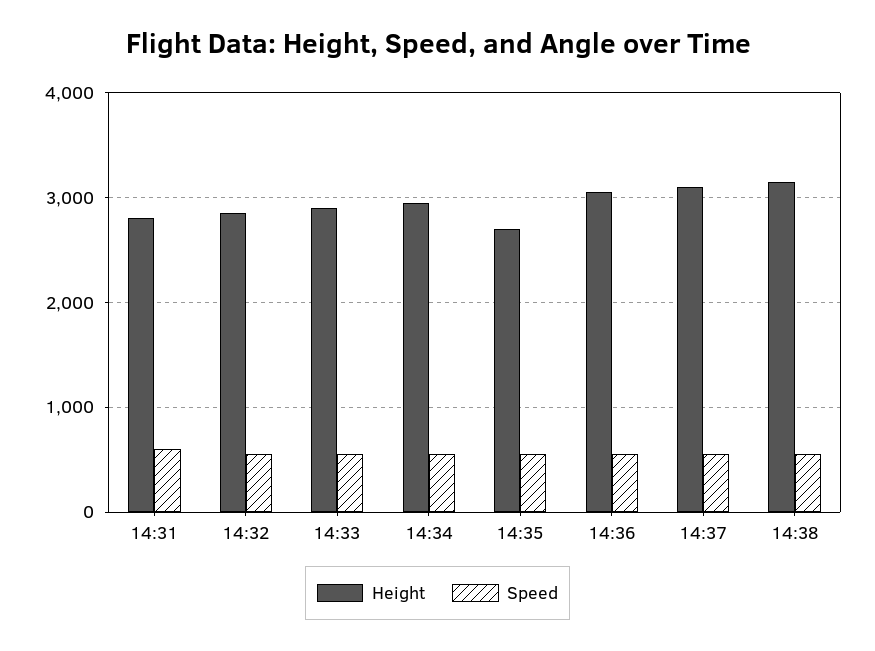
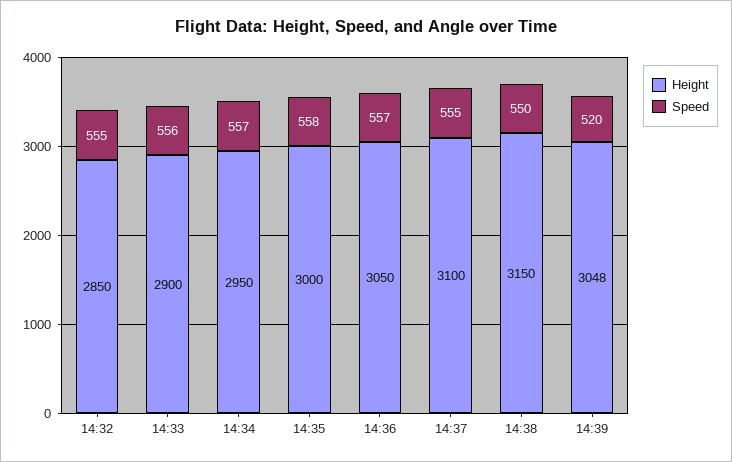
Height, 14:31: 2800 -> none
Speed, 14:31: 600 -> none
Height, 14:35: 2700 -> 3000
Height, 14:39: none -> 3048
Speed, 14:39: none -> 520

